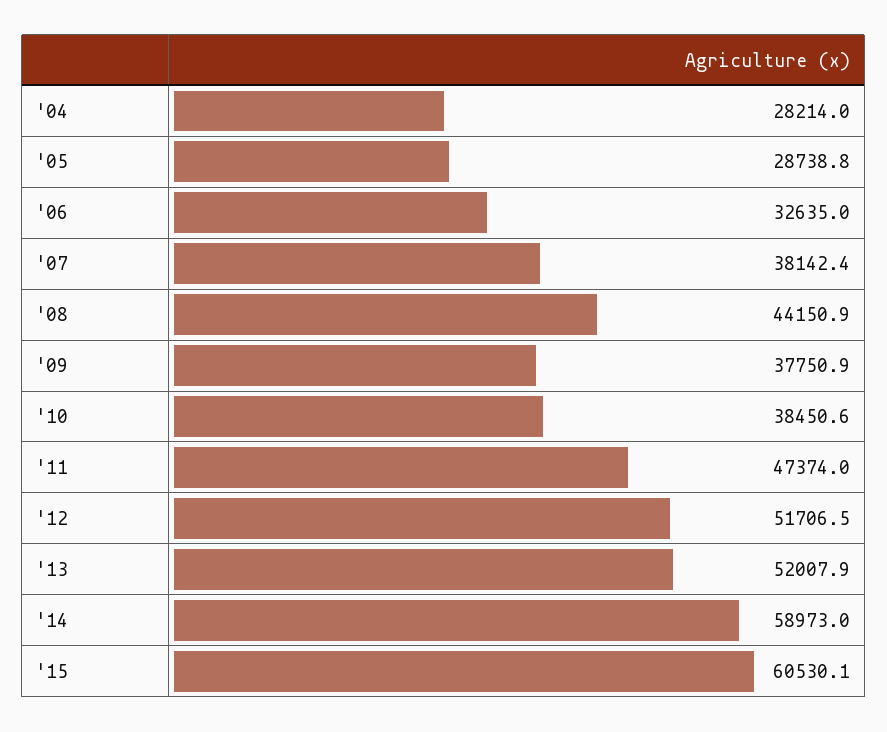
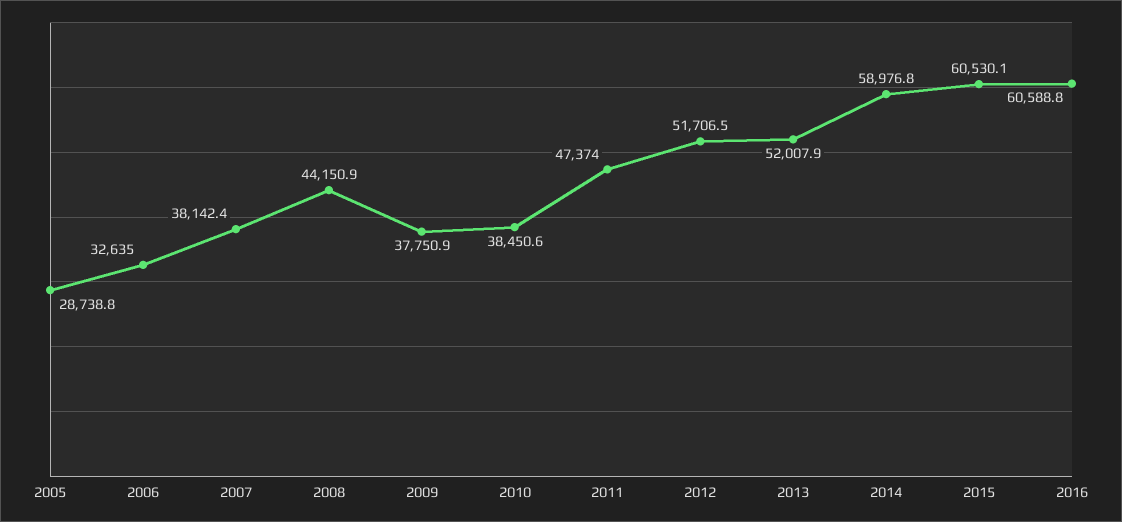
'04: 28214 -> none
'14: 58973 -> 58976.8
2016: none -> 60588.8

